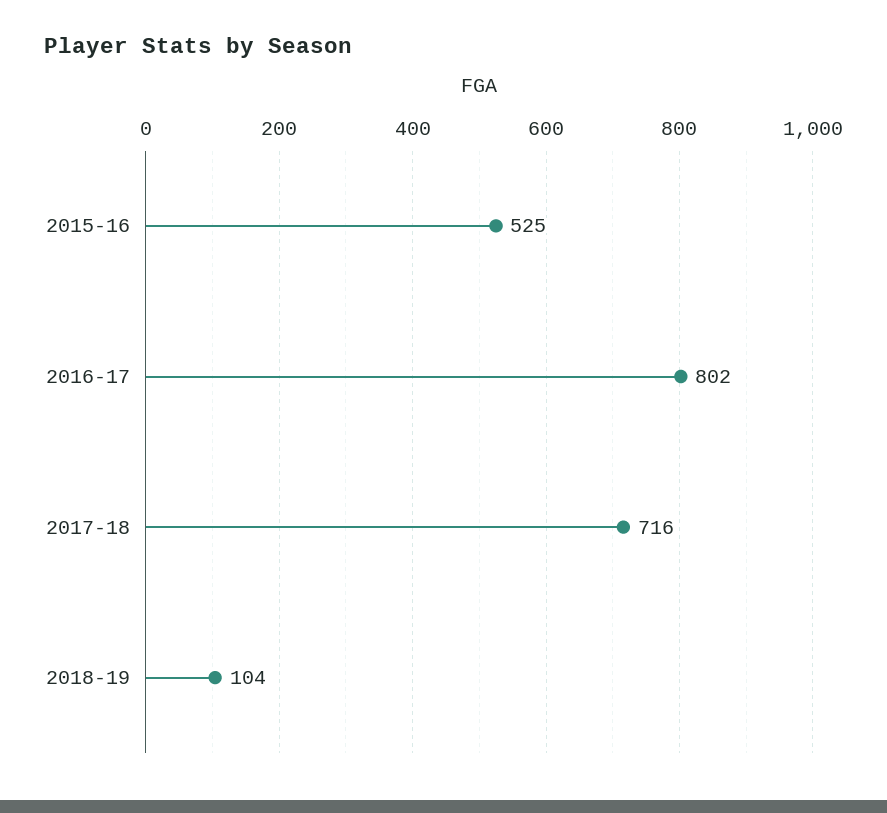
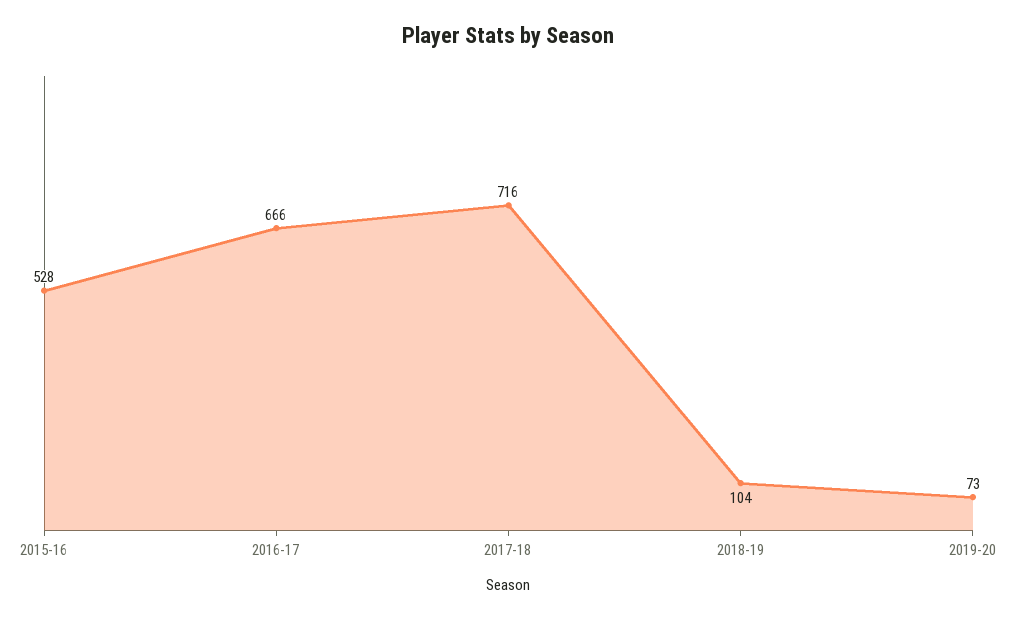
2015-16: 525 -> 528
2016-17: 802 -> 666
2019-20: none -> 73

